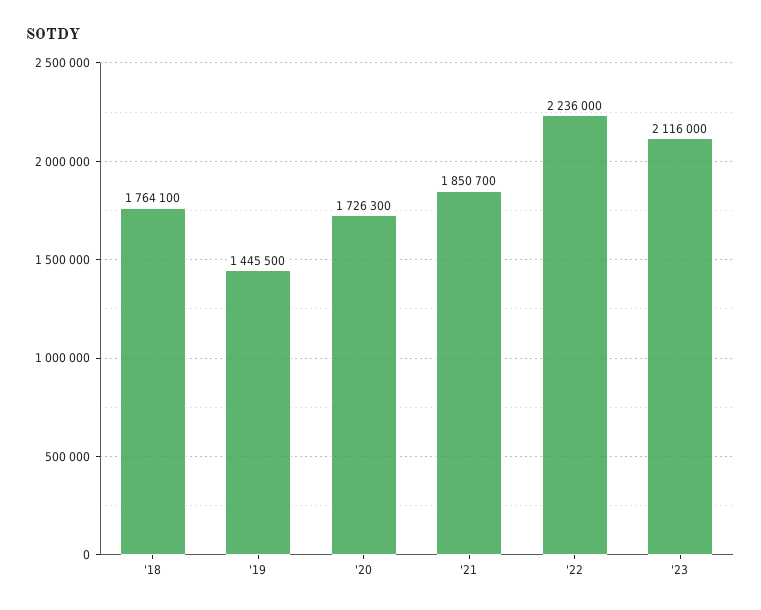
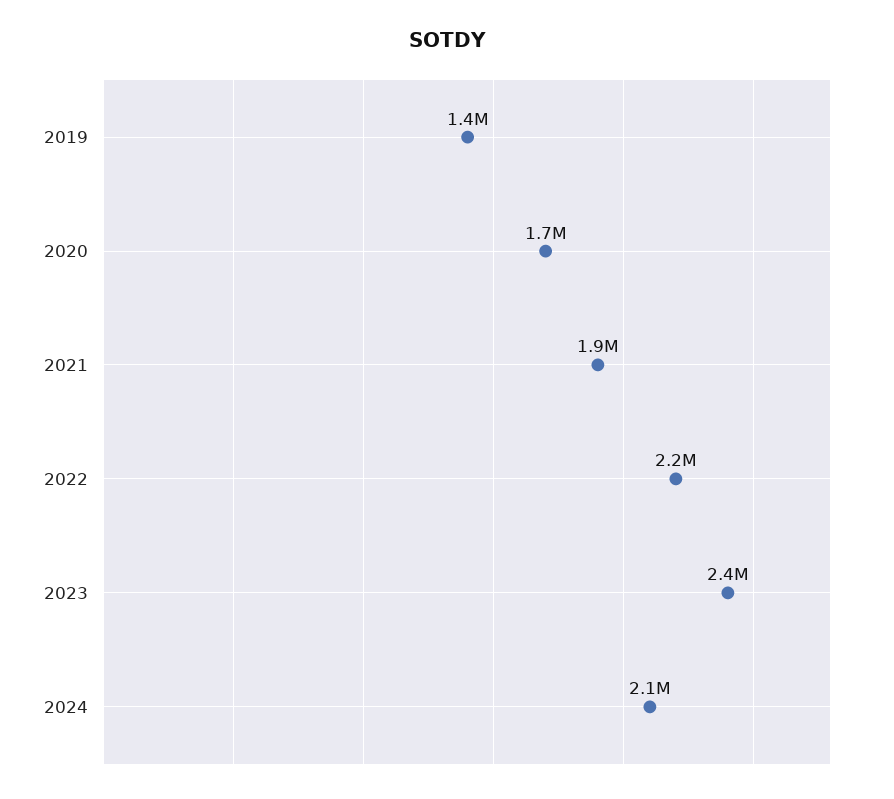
'18: 1764100 -> none
'23: 2116000 -> 2400000
2024: none -> 2100000

